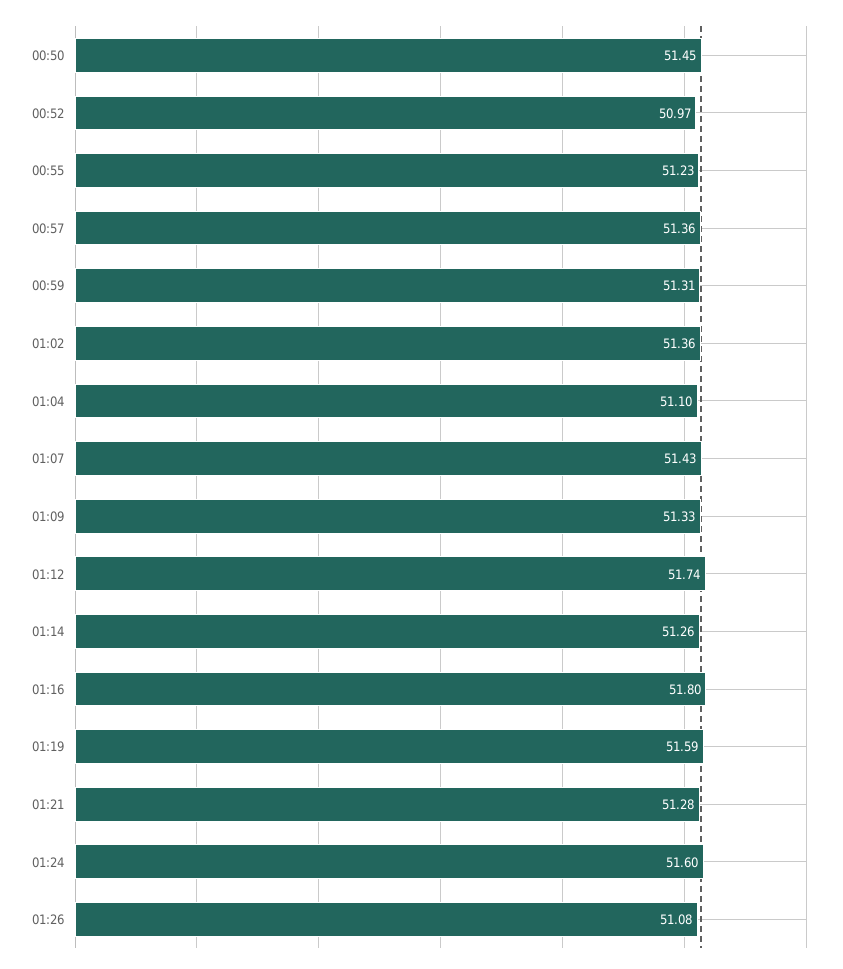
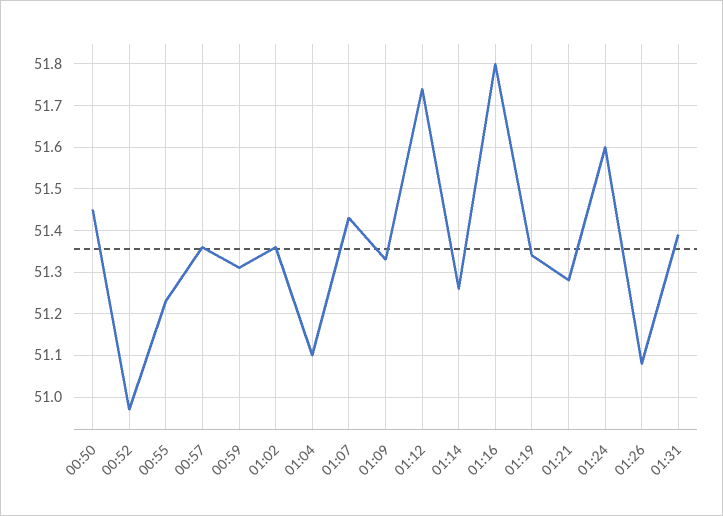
01:19: 51.59 -> 51.35
01:31: none -> 51.4

